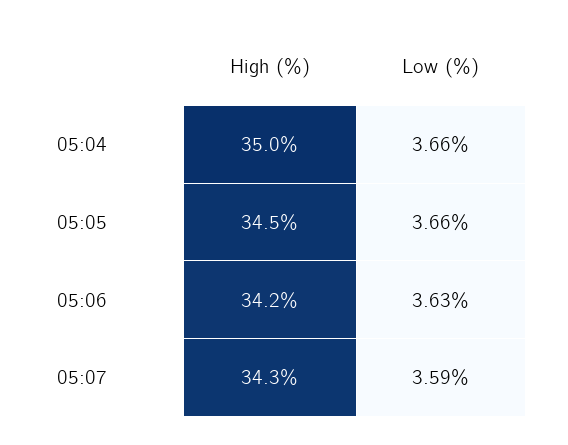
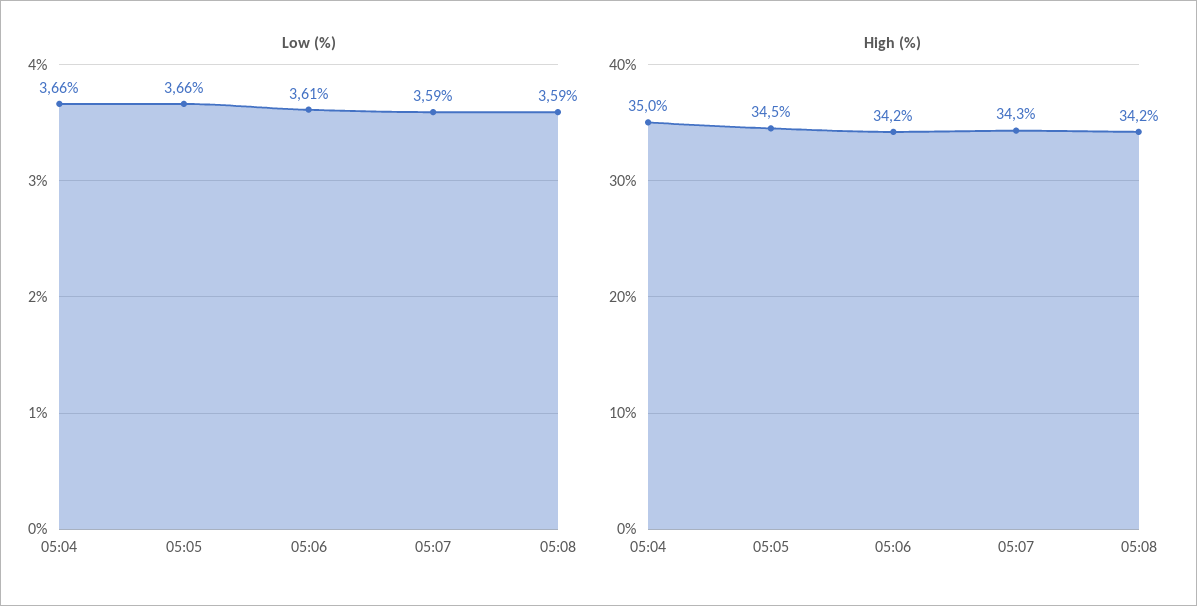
Low (%), 05:06: 3.63 -> 3.61
Low (%), 05:08: none -> 3.59
High (%), 05:08: none -> 34.2

